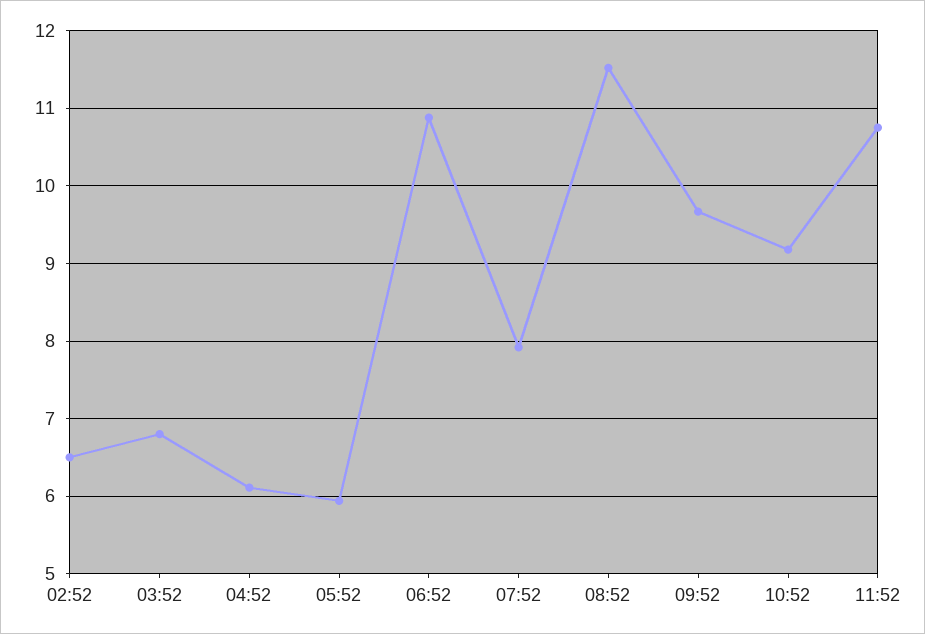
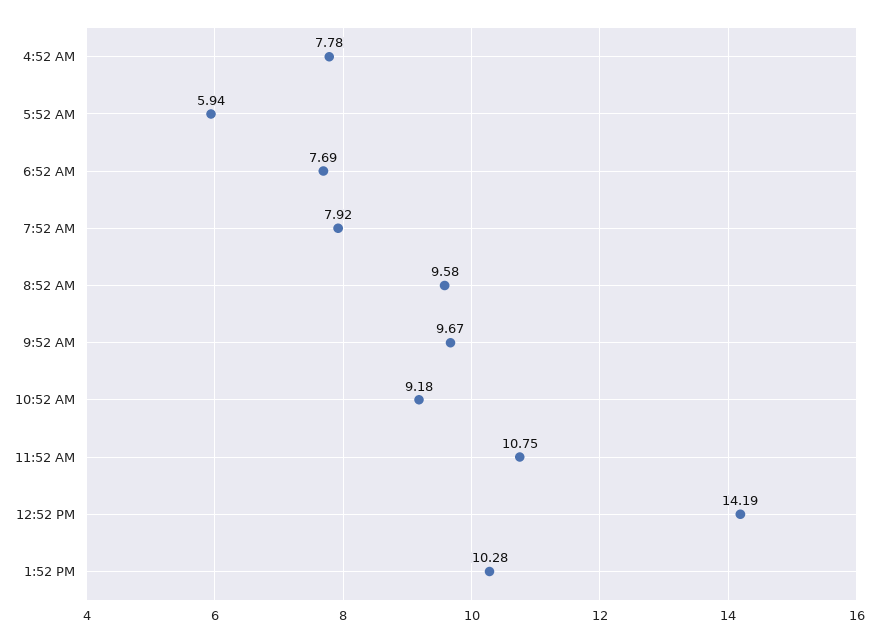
02:52: 6.5 -> none
03:52: 6.8 -> none
04:52: 6.1 -> 7.78
06:52: 10.9 -> 7.69
08:52: 11.5 -> 9.58
12:52 PM: none -> 14.19
1:52 PM: none -> 10.28

